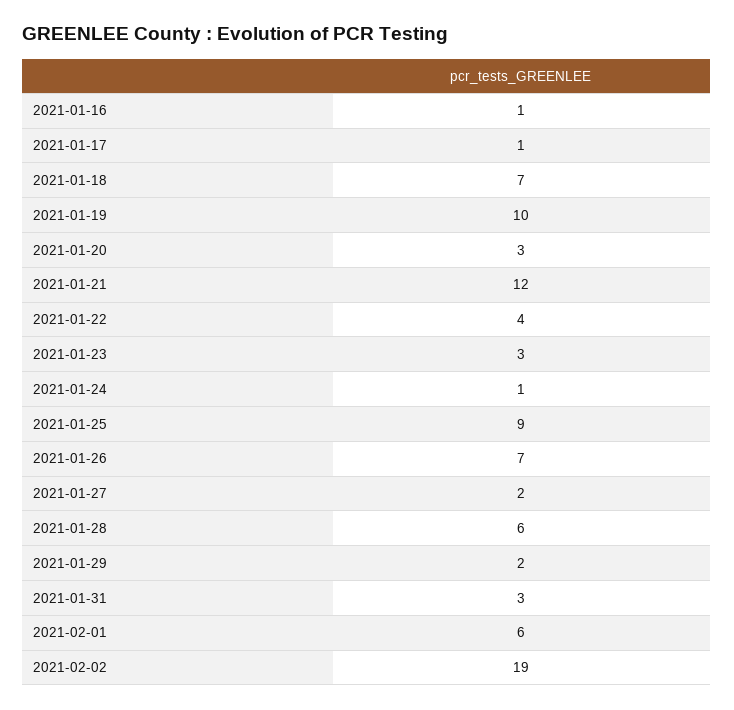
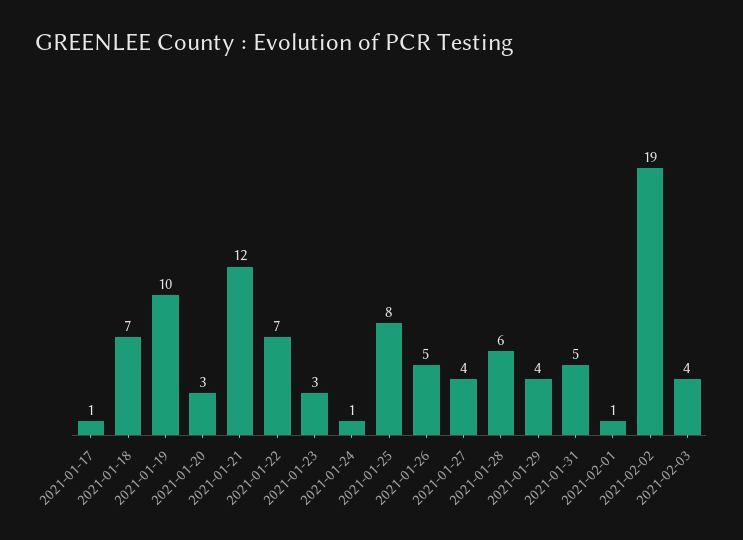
2021-01-16: 1 -> none
2021-01-22: 4 -> 7
2021-01-25: 9 -> 8
2021-01-26: 7 -> 5
2021-01-27: 2 -> 4
2021-01-29: 2 -> 4
2021-01-31: 3 -> 5
2021-02-01: 6 -> 1
2021-02-03: none -> 4

